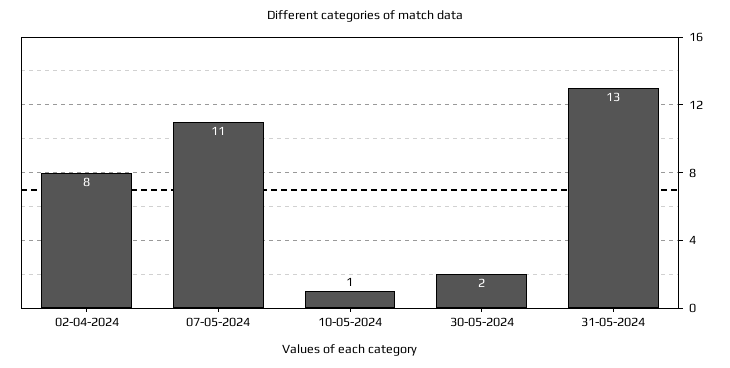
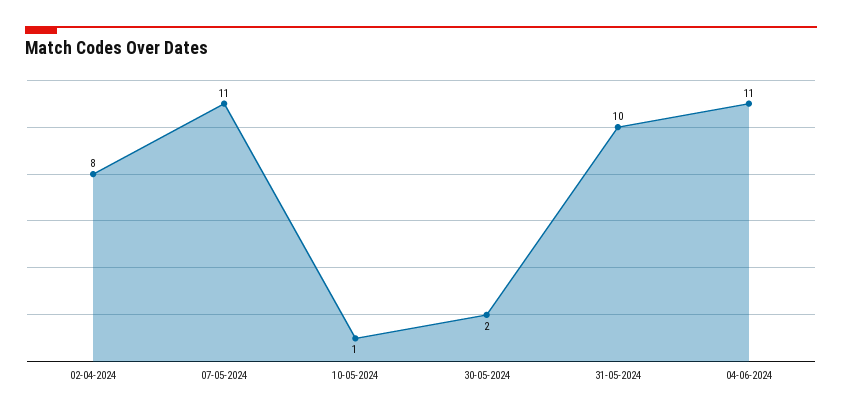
31-05-2024: 13 -> 10
04-06-2024: none -> 11

